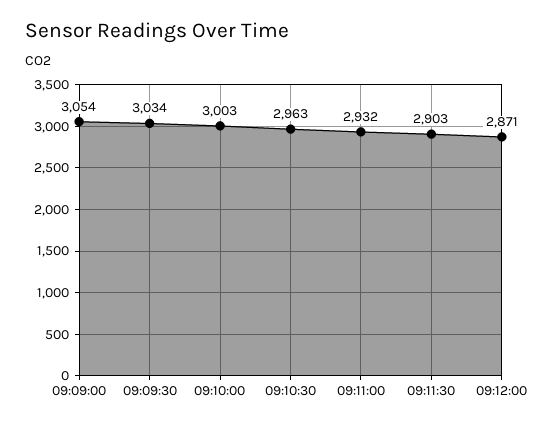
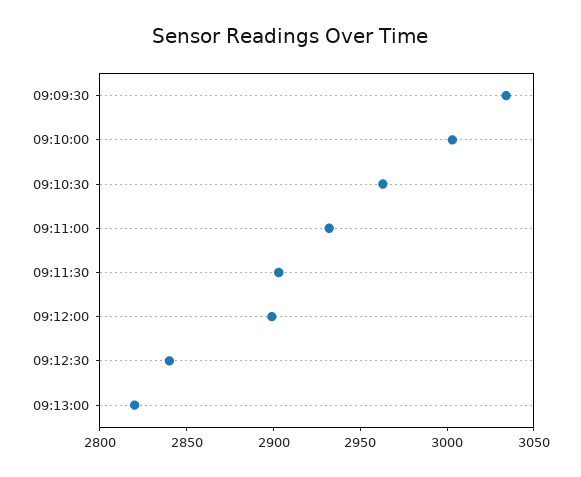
09:09:00: 3054 -> none
09:12:00: 2871 -> 2900
09:12:30: none -> 2840
09:13:00: none -> 2820

